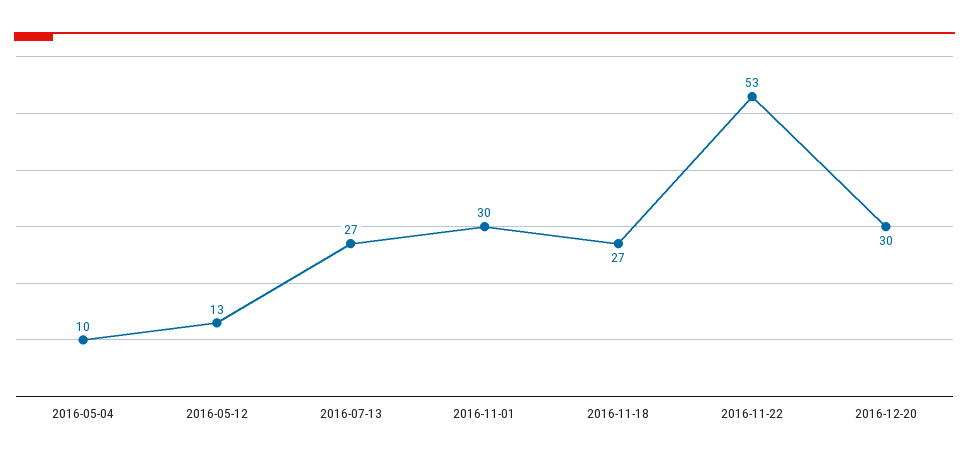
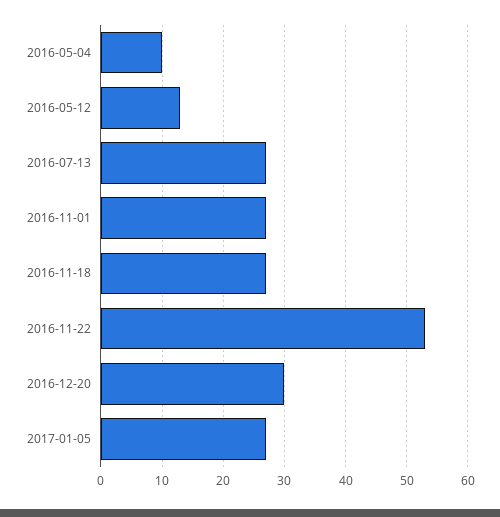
2016-11-01: 30 -> 27
2017-01-05: none -> 27

